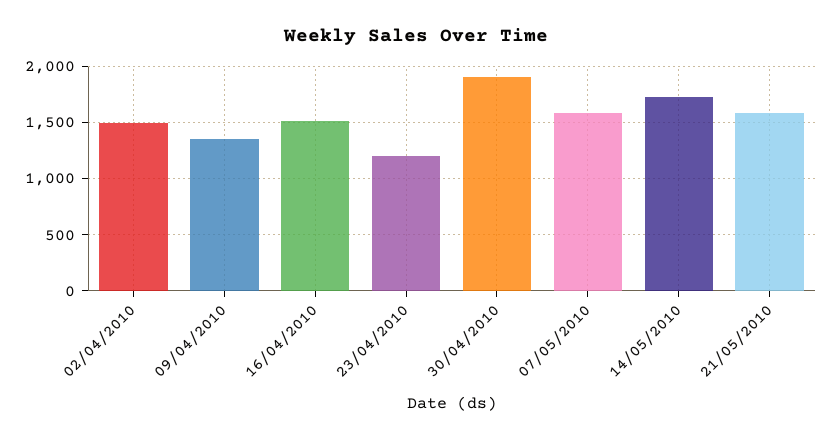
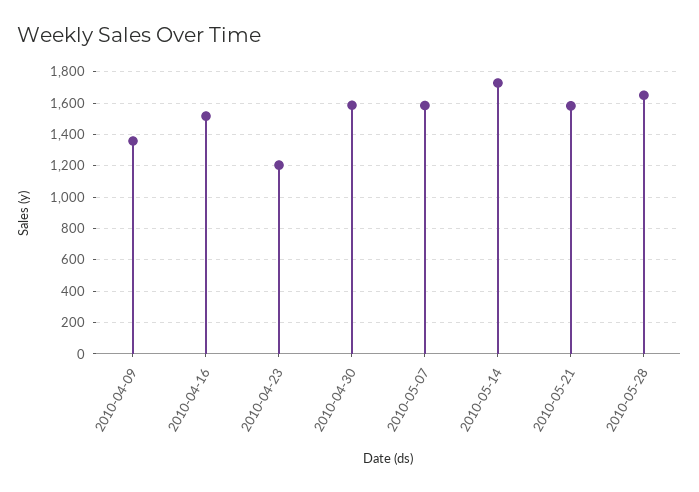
02/04/2010: 1500 -> none
30/04/2010: 1900 -> 1600
2010-05-28: none -> 1650

